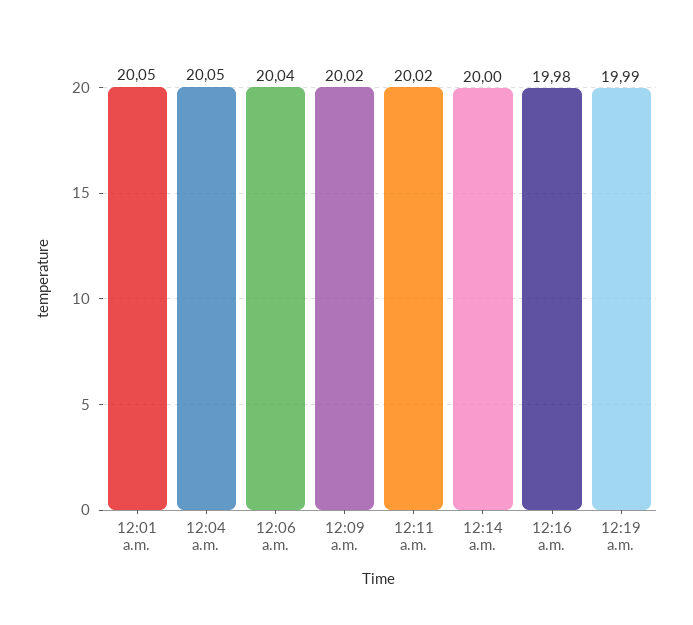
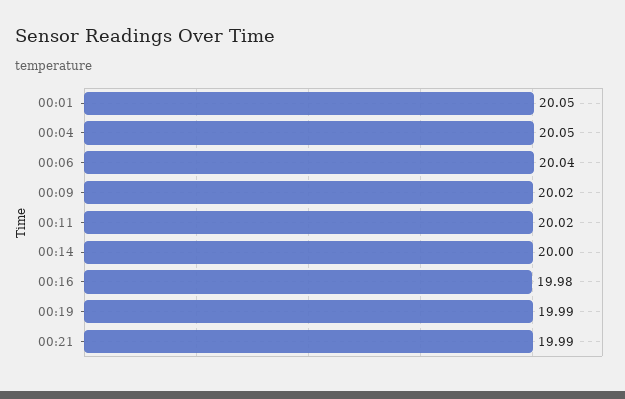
00:21: none -> 19.99

